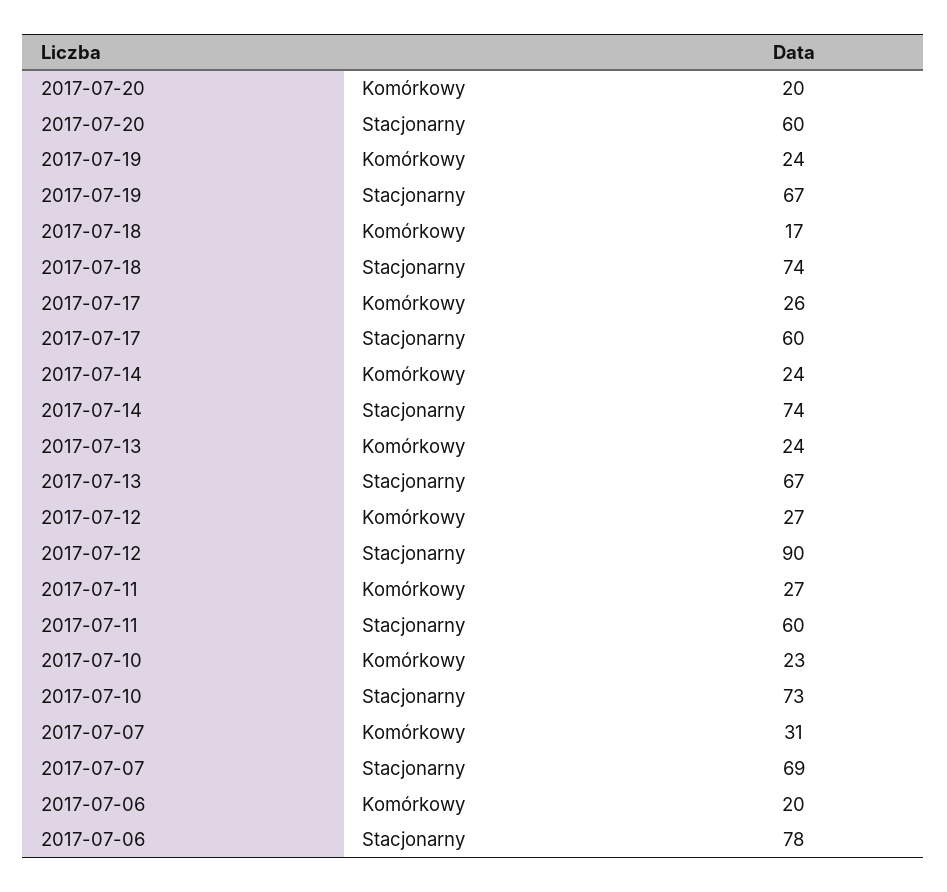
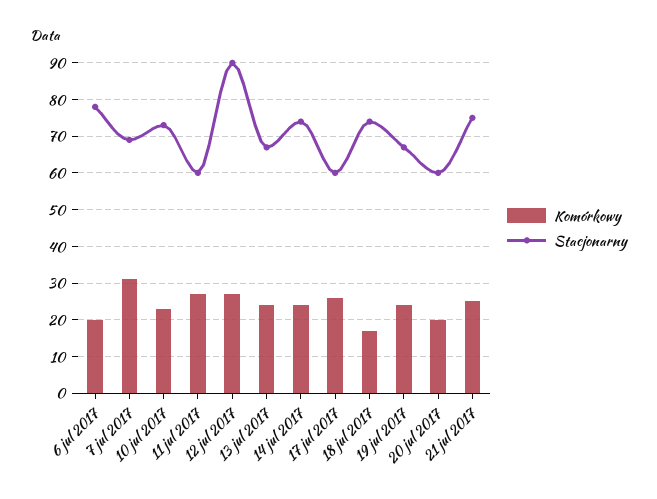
Komórkowy, 21 jul 2017: none -> 25
Stacjonarny, 21 jul 2017: none -> 75

